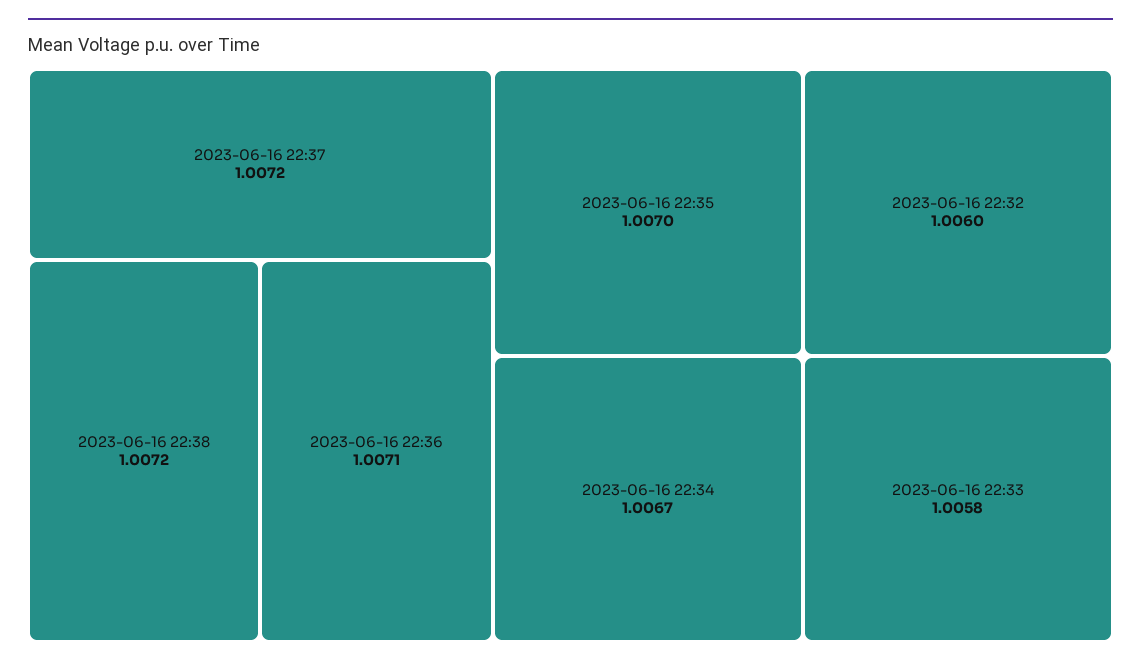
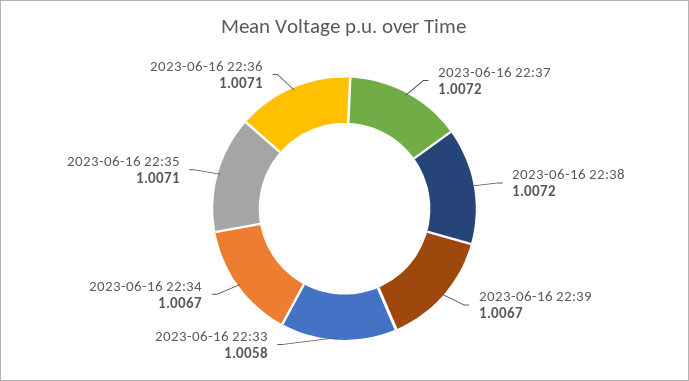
2023-06-16 22:35: 1.007 -> 1.0071
2023-06-16 22:32: 1.006 -> none
2023-06-16 22:39: none -> 1.0067

